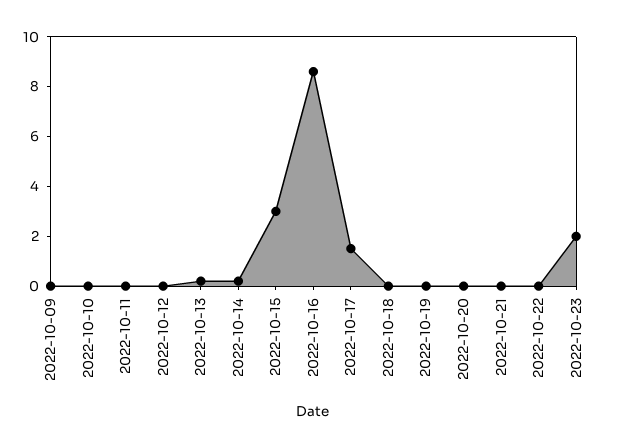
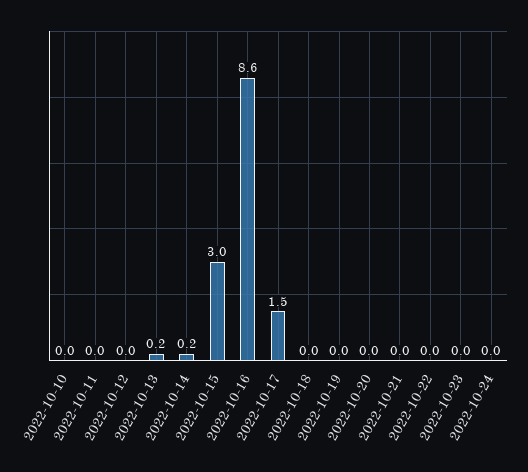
2022-10-09: 0 -> none
2022-10-23: 2 -> 0
2022-10-24: none -> 0

